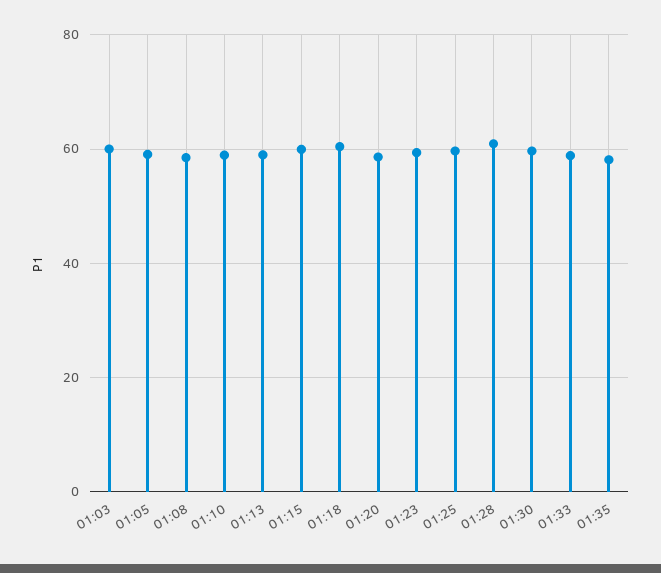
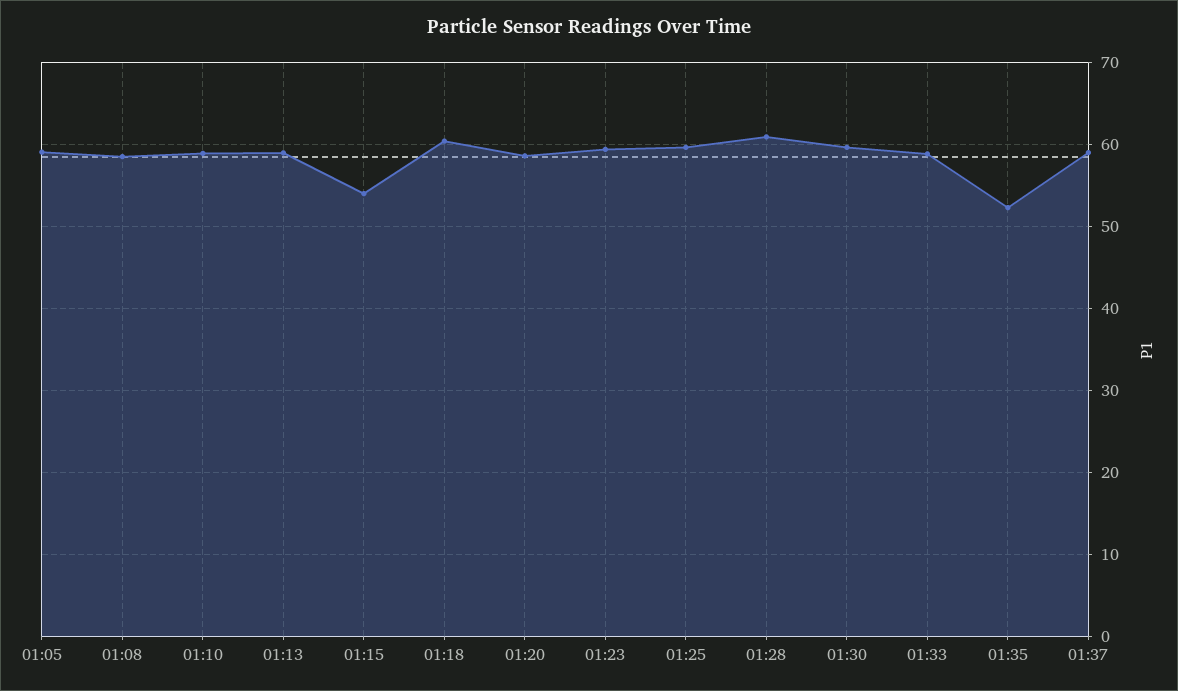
01:03: 60 -> none
01:15: 60 -> 54
01:35: 58 -> 52
01:37: none -> 59

